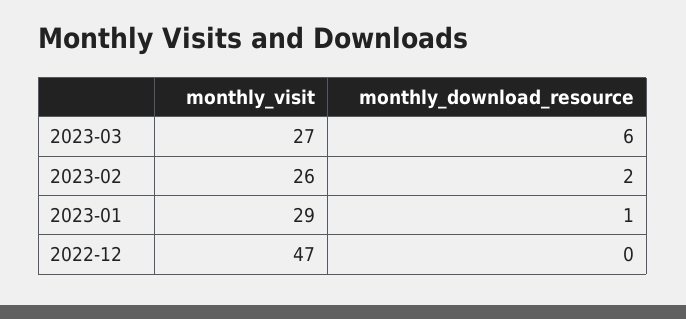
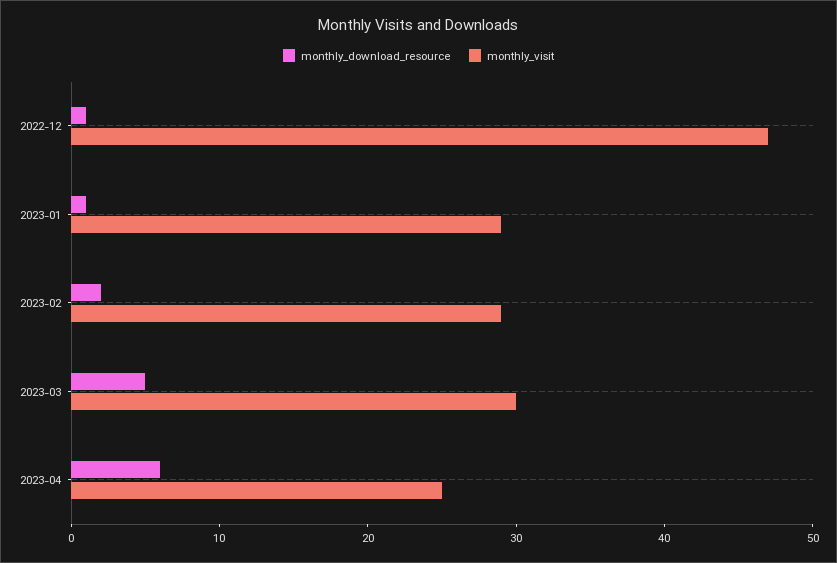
monthly_visit, 2023-03: 27 -> 30
monthly_download_resource, 2023-03: 6 -> 5
monthly_visit, 2023-02: 26 -> 29
monthly_download_resource, 2022-12: 0 -> 1
monthly_download_resource, 2023-04: none -> 6
monthly_visit, 2023-04: none -> 25

